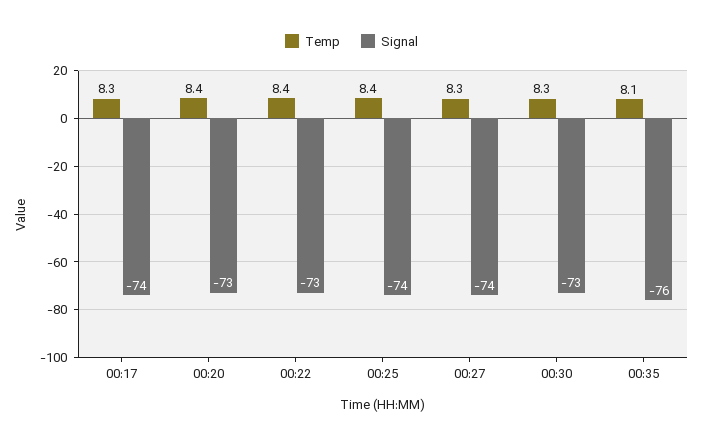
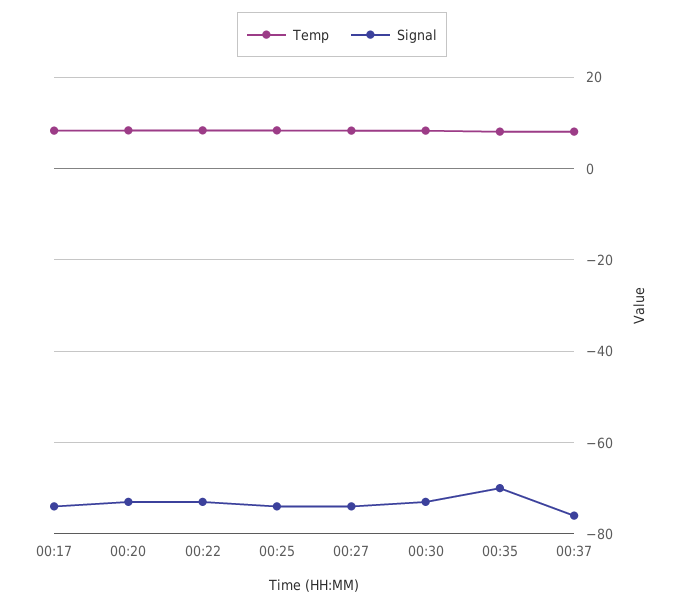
Signal, 00:35: -76 -> -70
Temp, 00:37: none -> 8
Signal, 00:37: none -> -76

